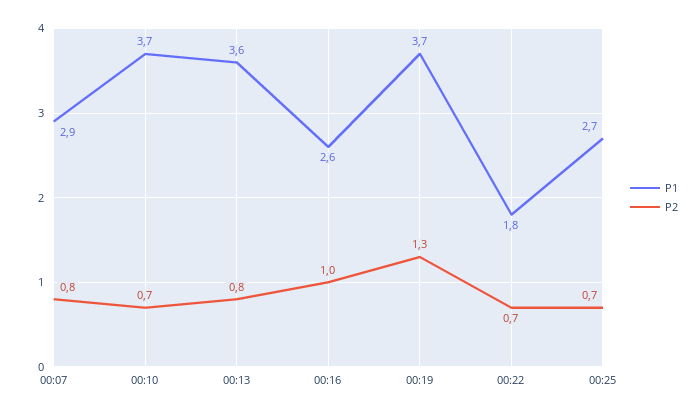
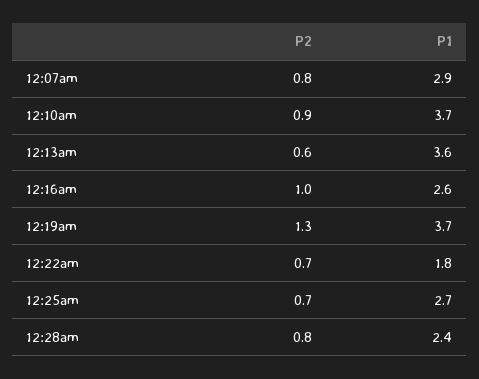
P2, 00:10: 0.7 -> 0.9
P2, 00:13: 0.8 -> 0.6
P2, 12:28am: none -> 0.8
P1, 12:28am: none -> 2.4

